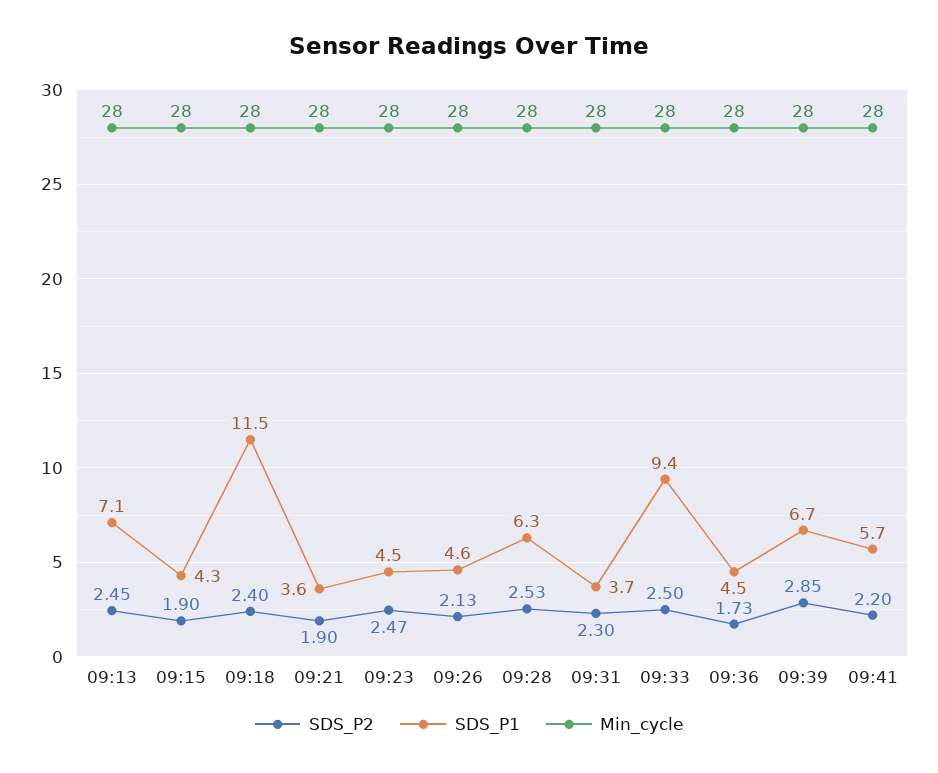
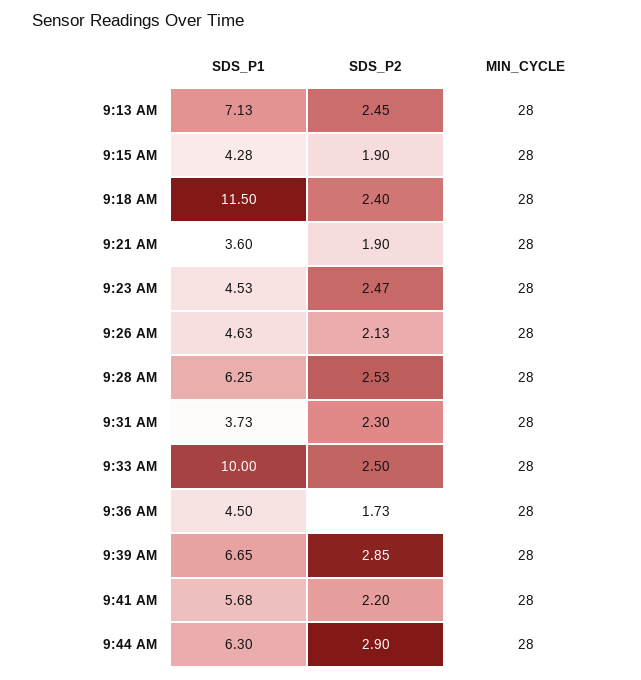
SDS_P1, 09:33: 9.4 -> 10
SDS_P1, 9:44 AM: none -> 6.3
SDS_P2, 9:44 AM: none -> 2.9
Min_cycle, 9:44 AM: none -> 28

